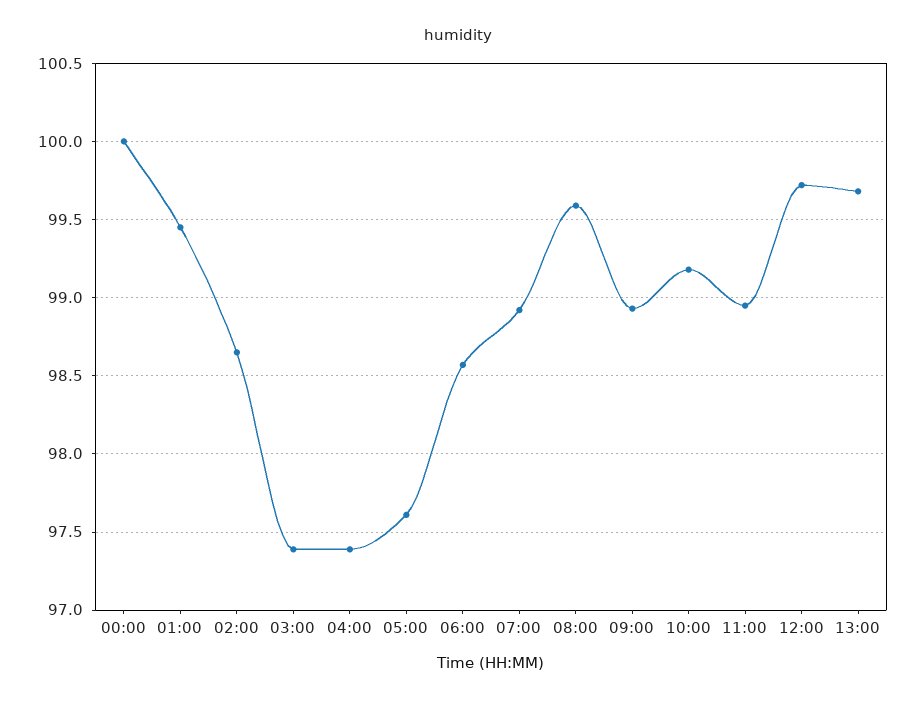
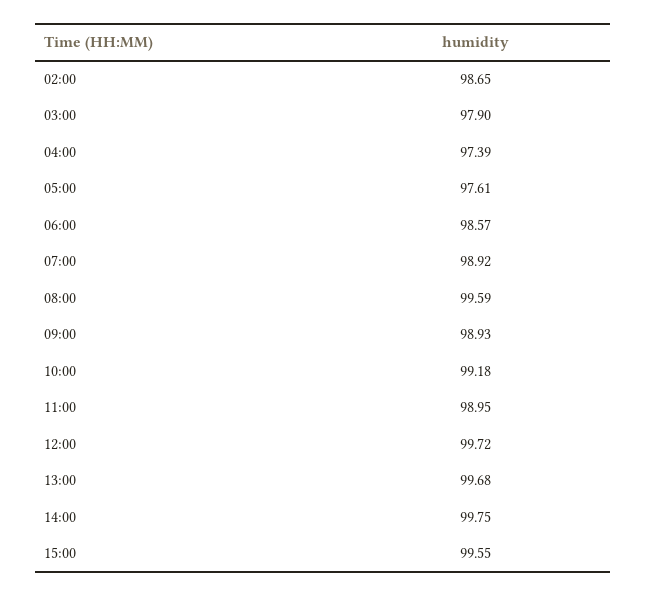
00:00: 100 -> none
01:00: 99.45 -> none
03:00: 97.4 -> 97.9
14:00: none -> 99.75
15:00: none -> 99.55

